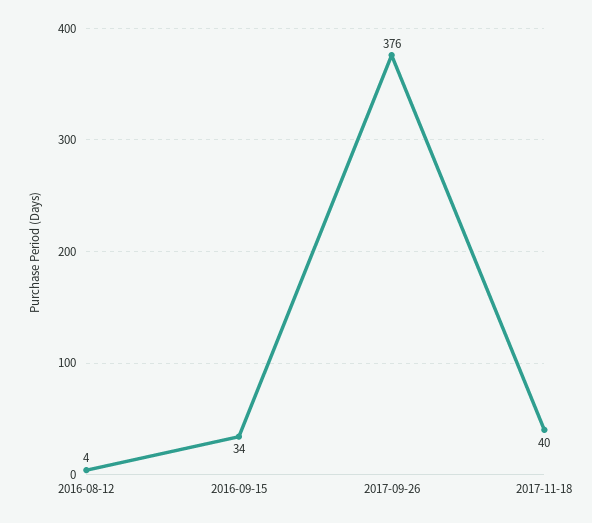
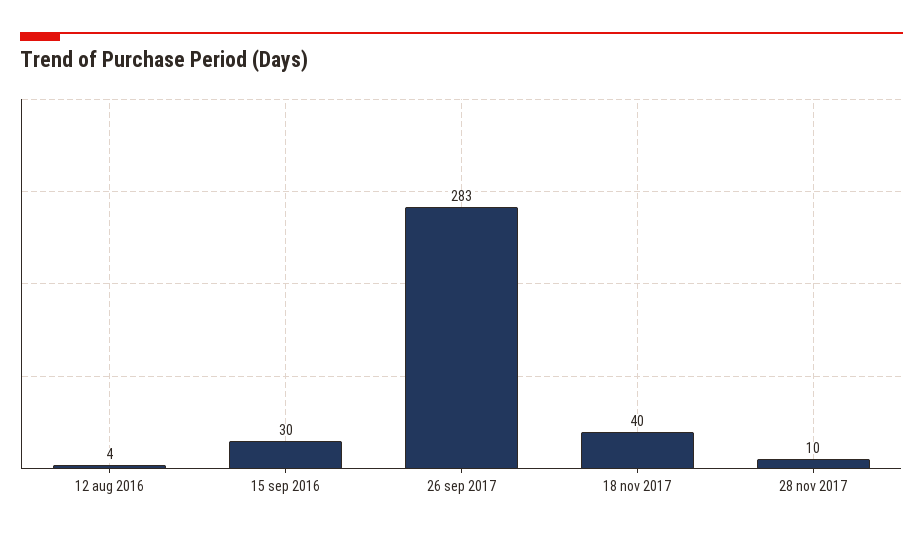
2016-09-15: 34 -> 30
2017-09-26: 376 -> 283
28 nov 2017: none -> 10

